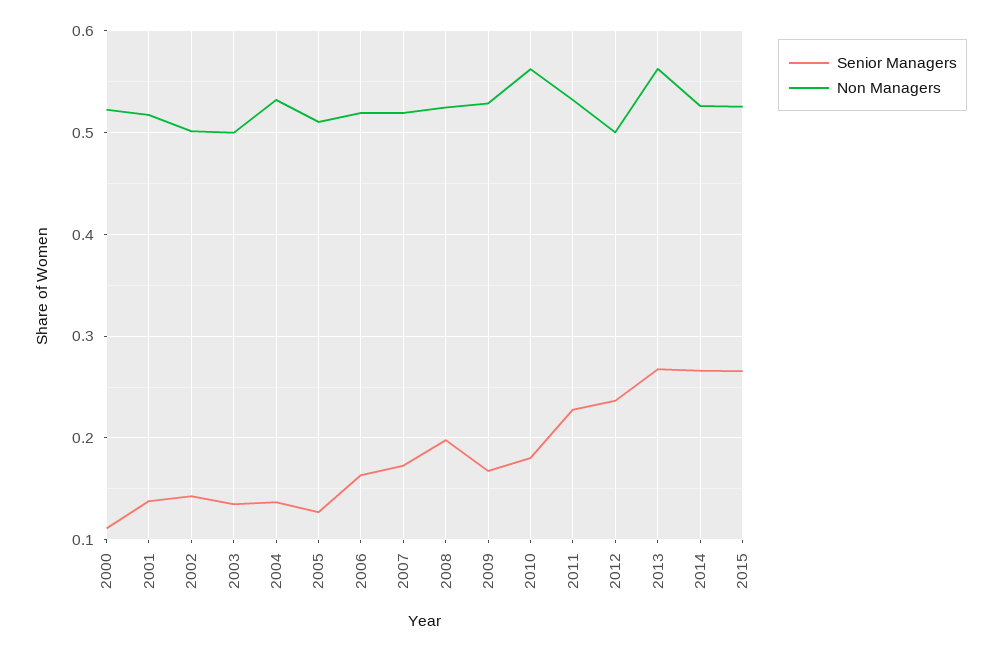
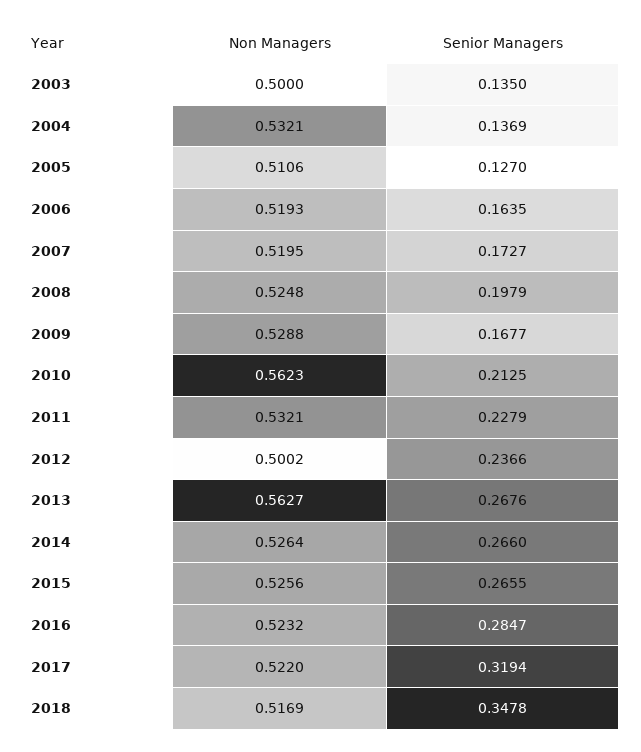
Senior Managers, 2000: 0.11 -> none
Non Managers, 2000: 0.52 -> none
Senior Managers, 2001: 0.14 -> none
Non Managers, 2001: 0.52 -> none
Senior Managers, 2002: 0.14 -> none
Non Managers, 2002: 0.5 -> none
Senior Managers, 2010: 0.18 -> 0.2125
Non Managers, 2016: none -> 0.5232
Senior Managers, 2016: none -> 0.2847
Non Managers, 2017: none -> 0.522
Senior Managers, 2017: none -> 0.3194
Non Managers, 2018: none -> 0.5169
Senior Managers, 2018: none -> 0.3478

